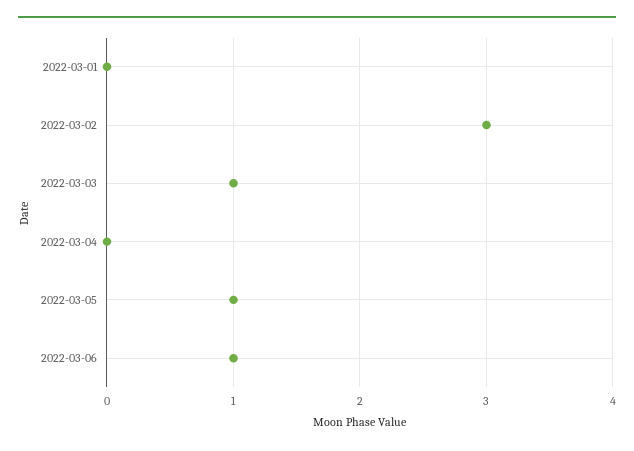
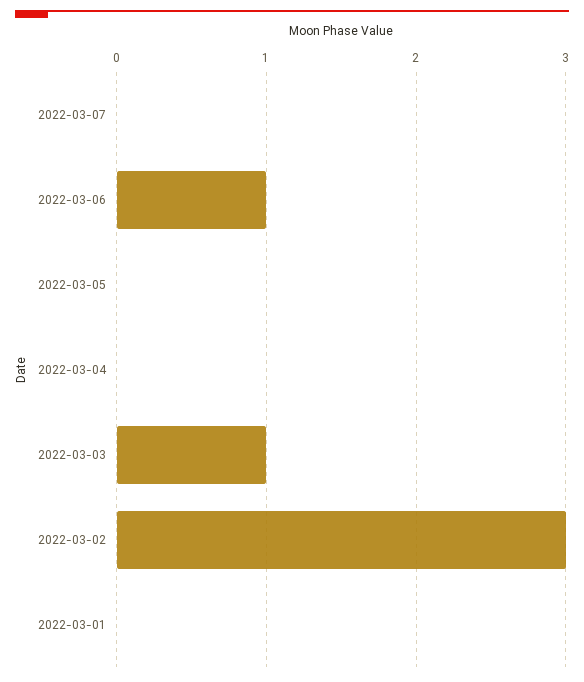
2022-03-05: 1 -> 0
2022-03-07: none -> 0

